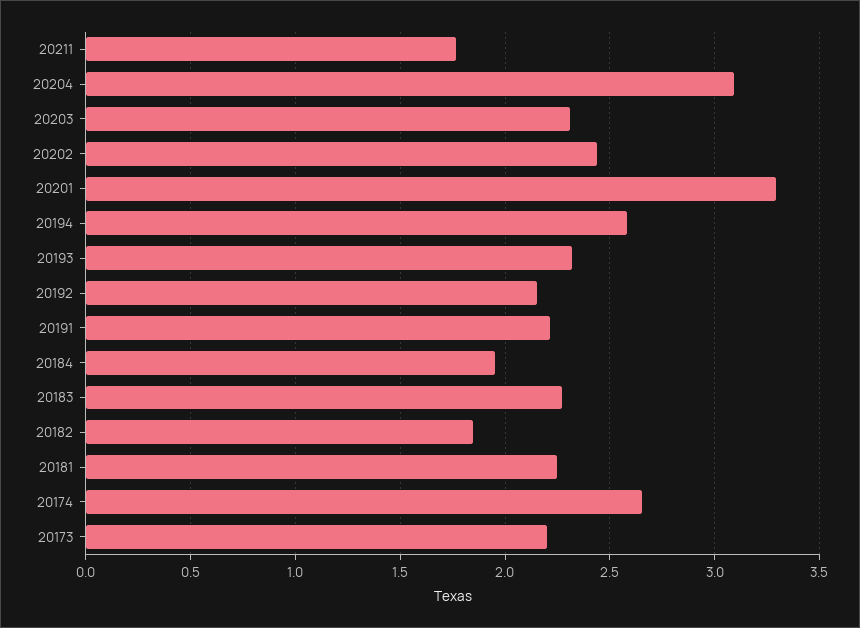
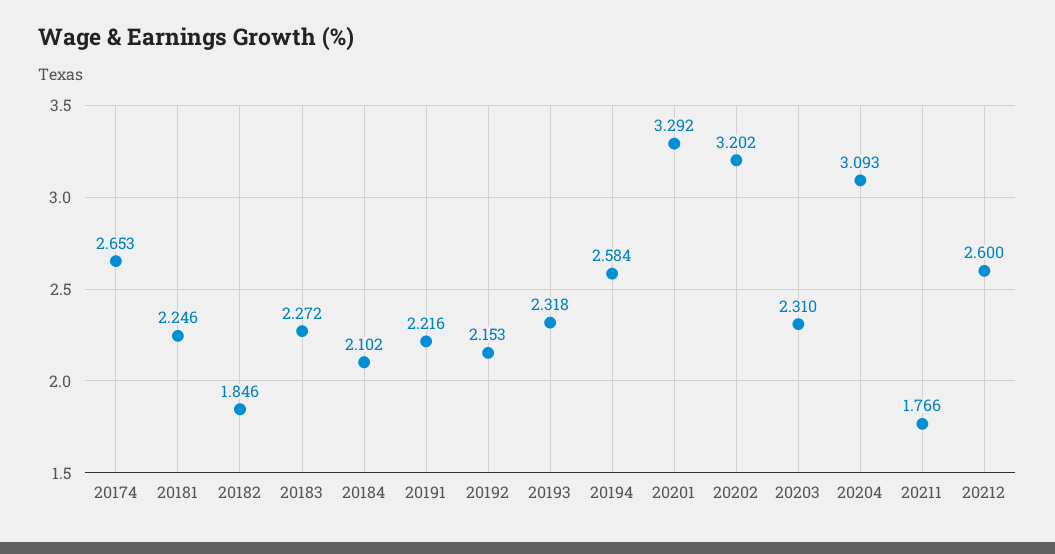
20202: 2.45 -> 3.202
20184: 1.95 -> 2.102
20173: 2.2 -> none
20212: none -> 2.6

